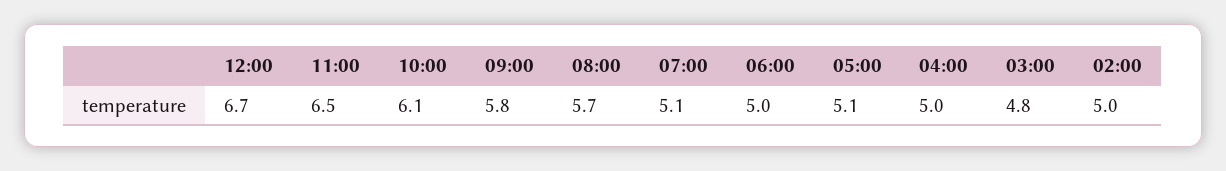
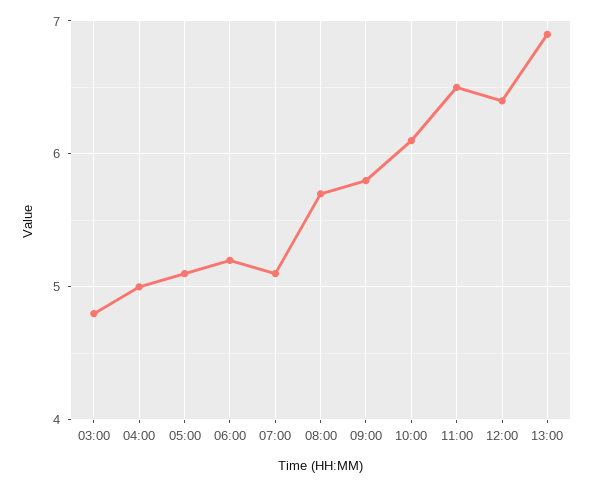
12:00: 6.7 -> 6.4
06:00: 5 -> 5.2
02:00: 5 -> none
13:00: none -> 6.9

